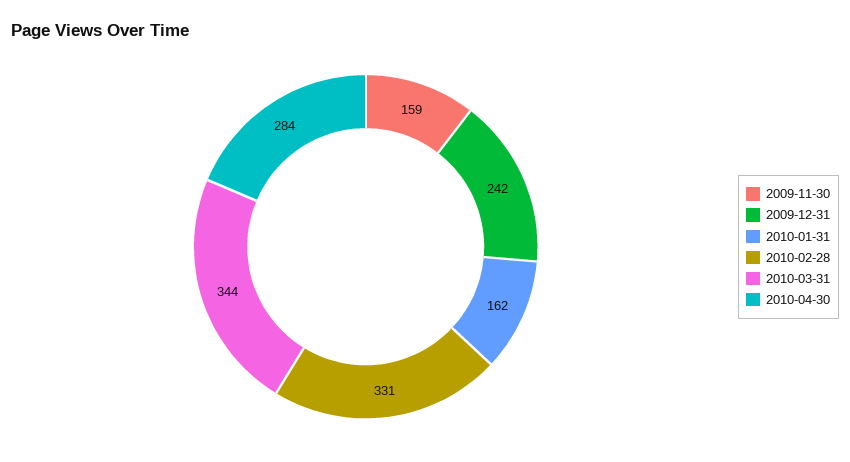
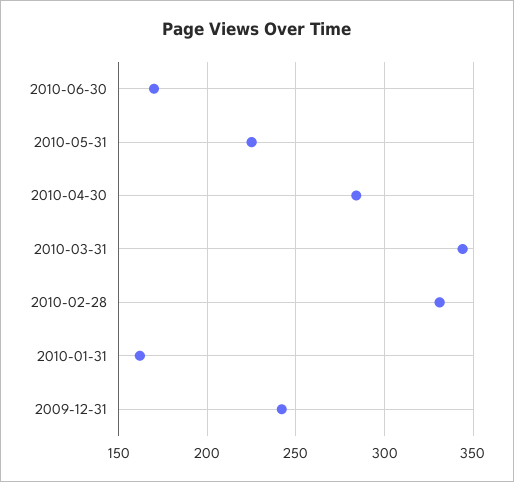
2009-11-30: 159 -> none
2010-06-30: none -> 170
2010-05-31: none -> 225

